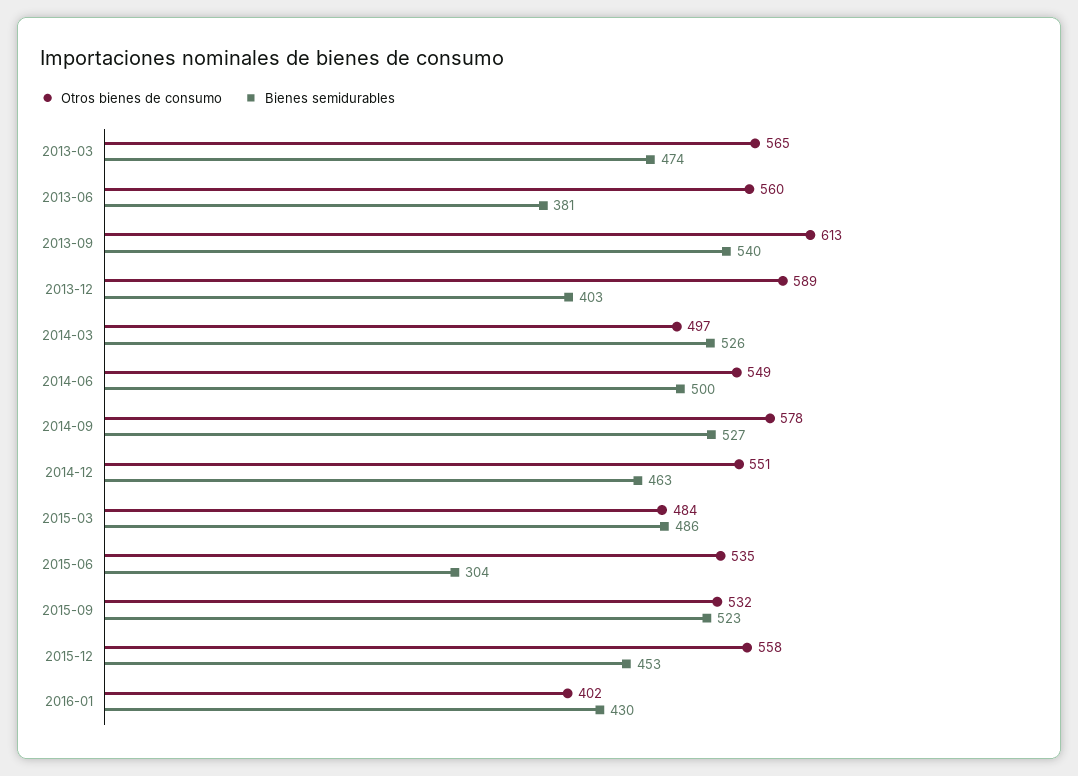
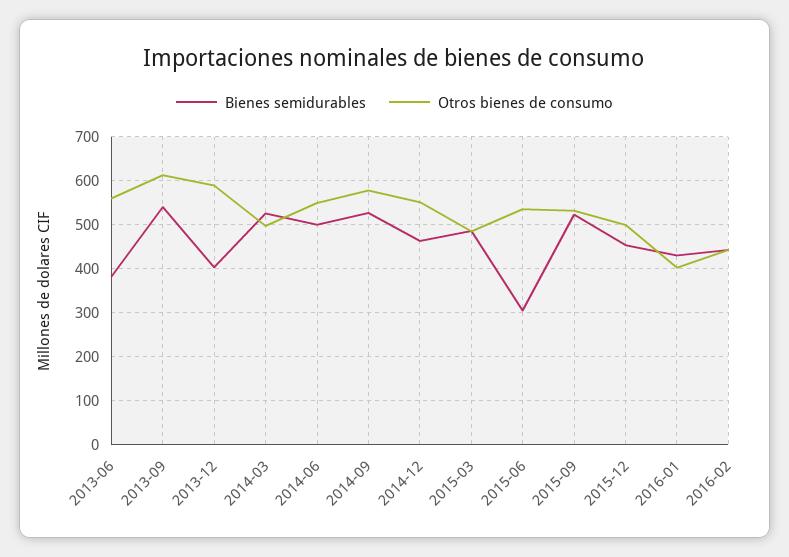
Otros bienes de consumo, 2013-03: 565 -> none
Bienes semidurables, 2013-03: 474 -> none
Otros bienes de consumo, 2015-12: 558 -> 500
Bienes semidurables, 2016-02: none -> 440
Otros bienes de consumo, 2016-02: none -> 440

